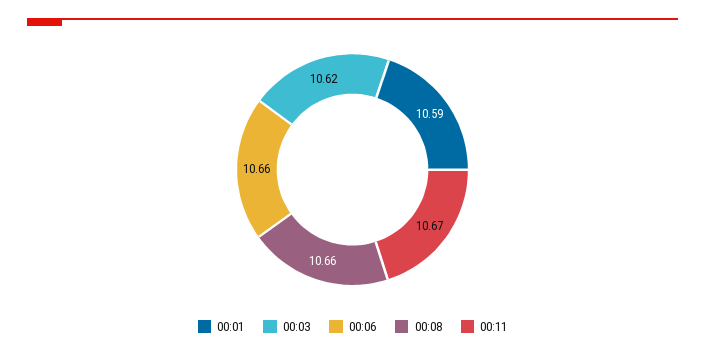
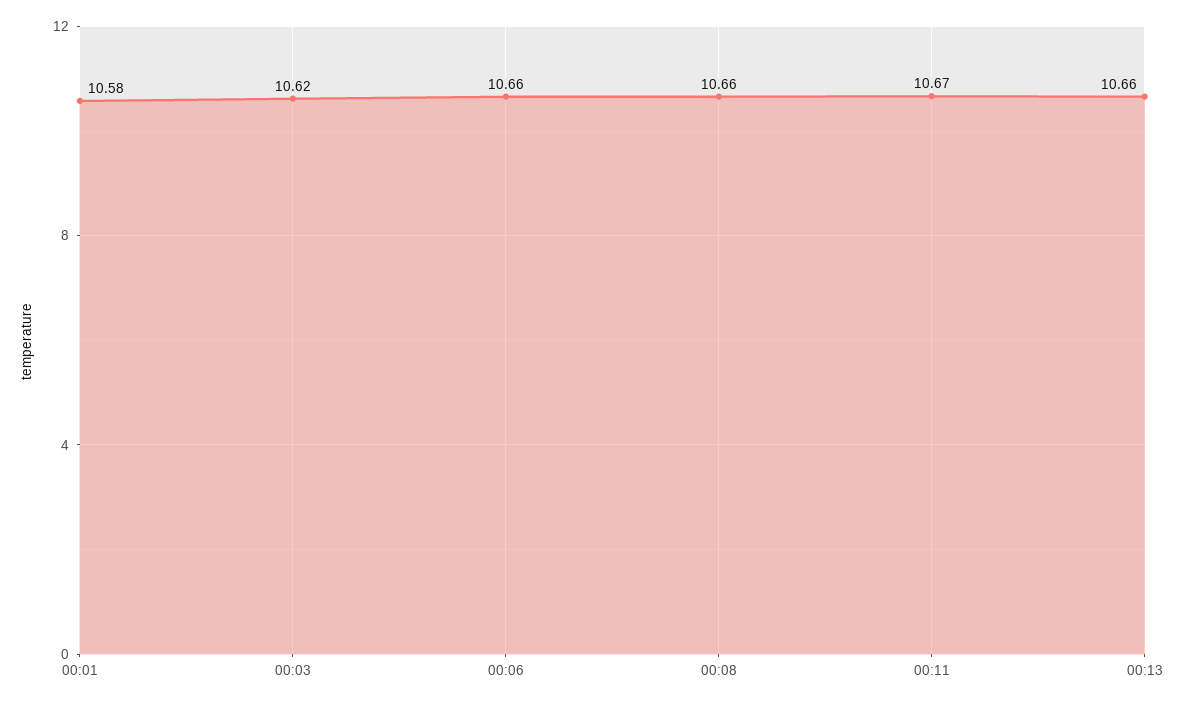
00:01: 10.59 -> 10.58
00:13: none -> 10.66

